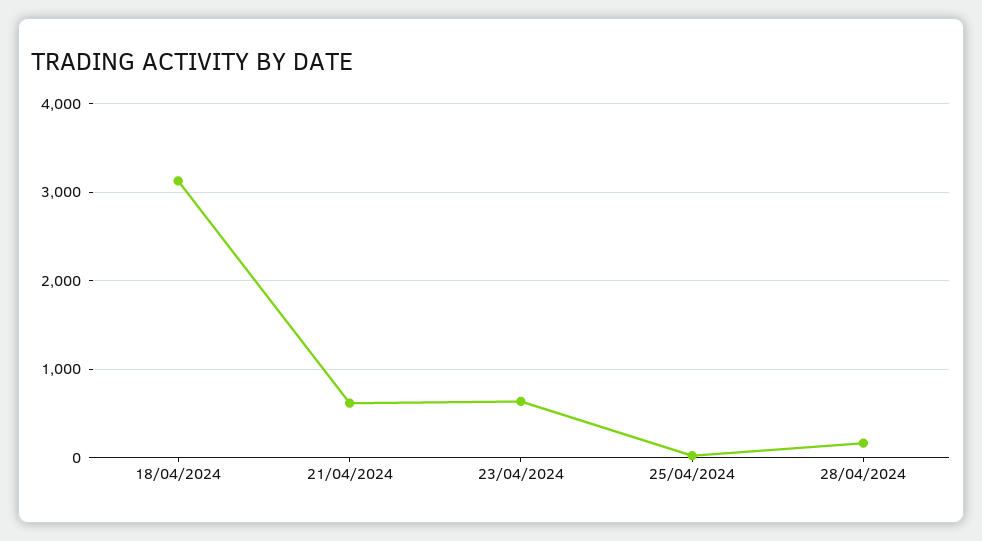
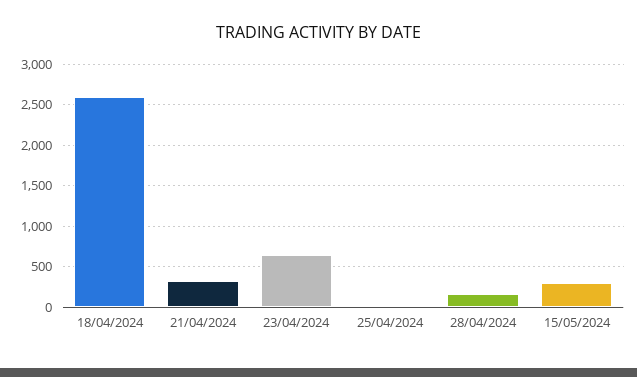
18/04/2024: 3100 -> 2600
21/04/2024: 600 -> 300
15/05/2024: none -> 300

